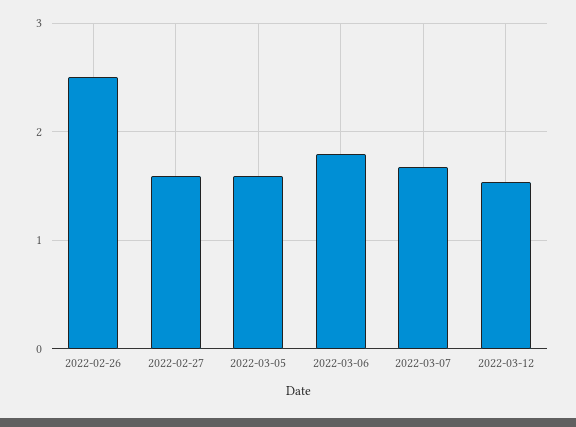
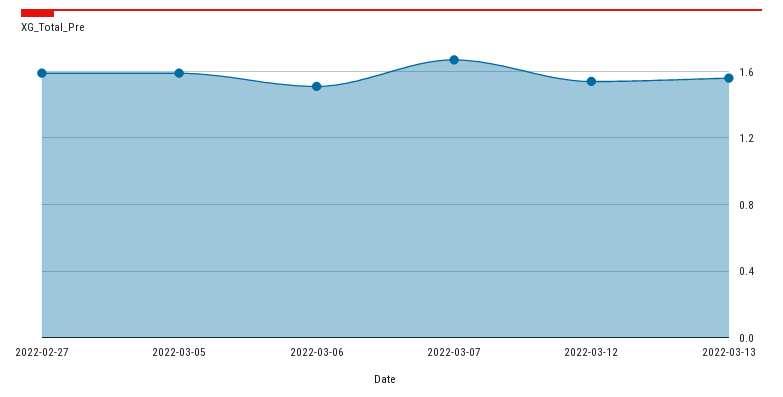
2022-02-26: 2.5 -> none
2022-03-06: 1.8 -> 1.5
2022-03-13: none -> 1.55

